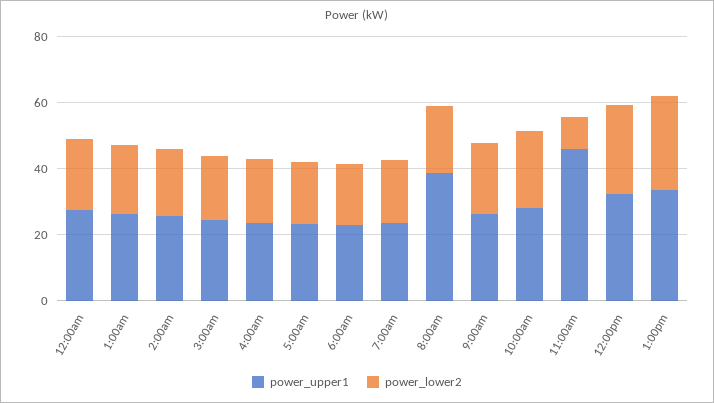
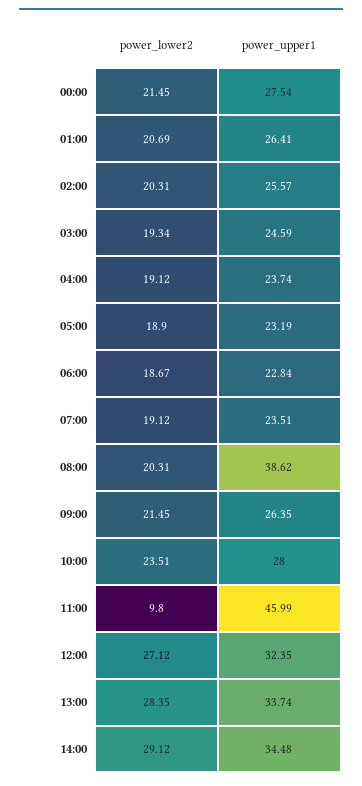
power_lower2, 14:00: none -> 29.12
power_upper1, 14:00: none -> 34.48

